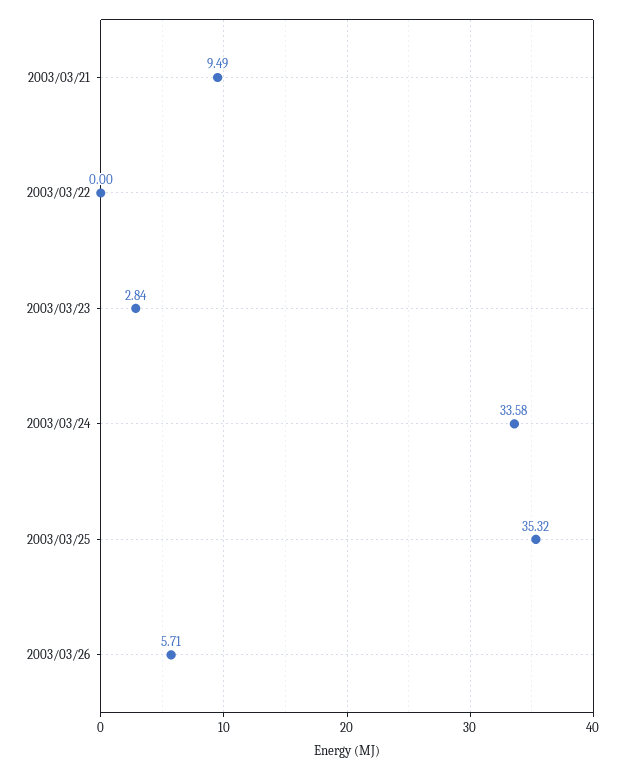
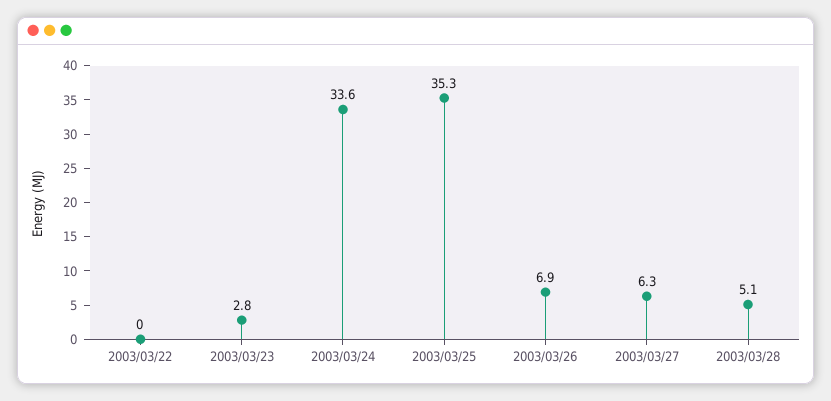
2003/03/21: 9.49 -> none
2003/03/26: 5.71 -> 6.9
2003/03/27: none -> 6.3
2003/03/28: none -> 5.1

